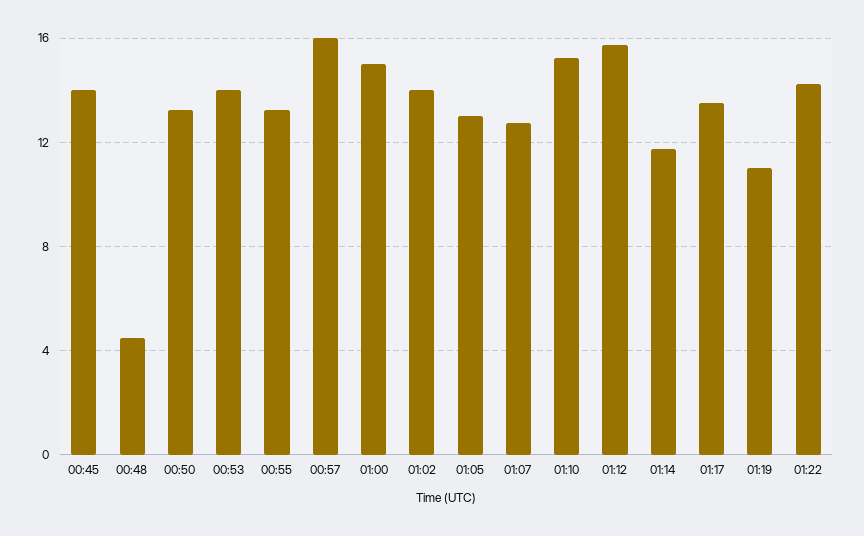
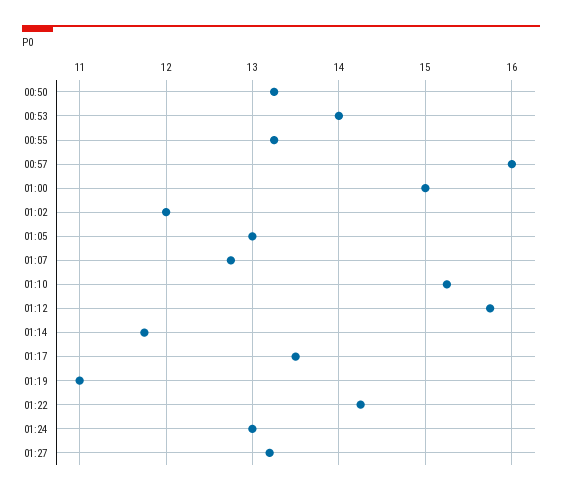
00:45: 14 -> none
00:48: 4.5 -> none
01:02: 14 -> 12
01:24: none -> 13
01:27: none -> 13.2

